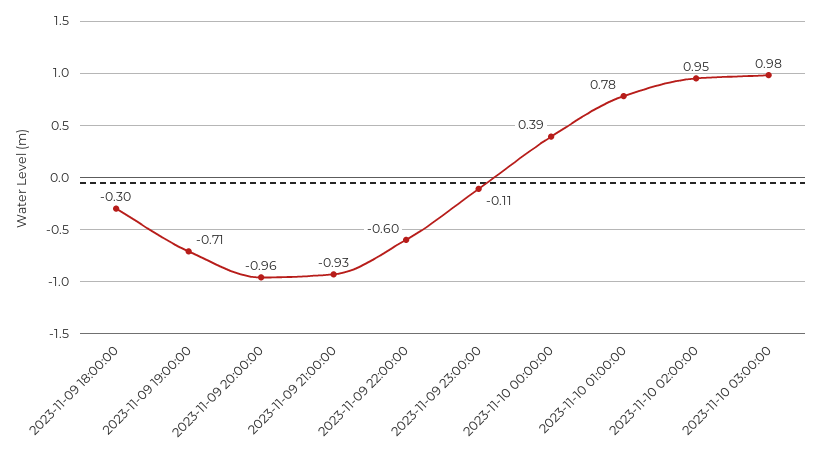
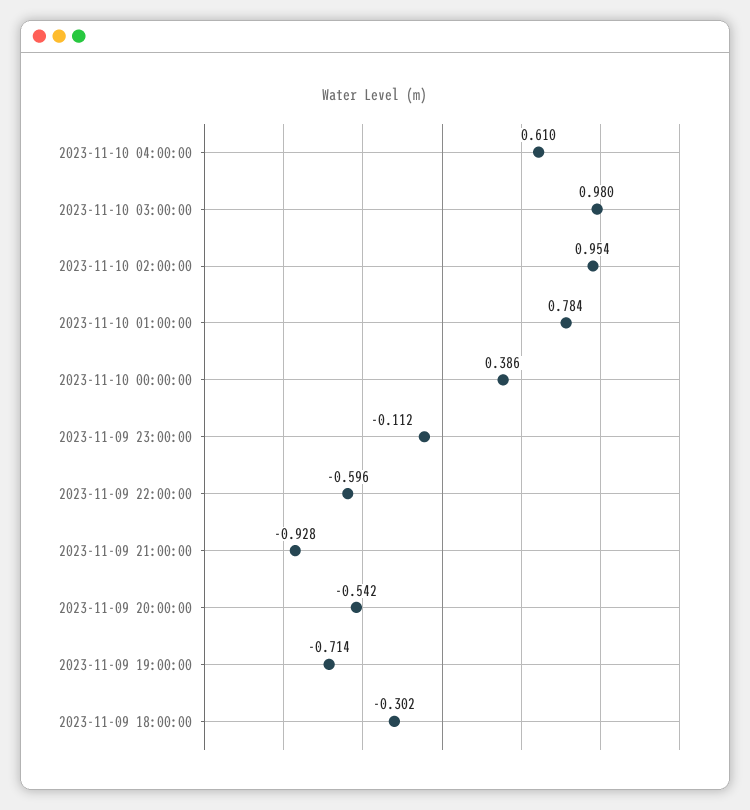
2023-11-09 20:00:00: -0.96 -> -0.542
2023-11-10 04:00:00: none -> 0.61

